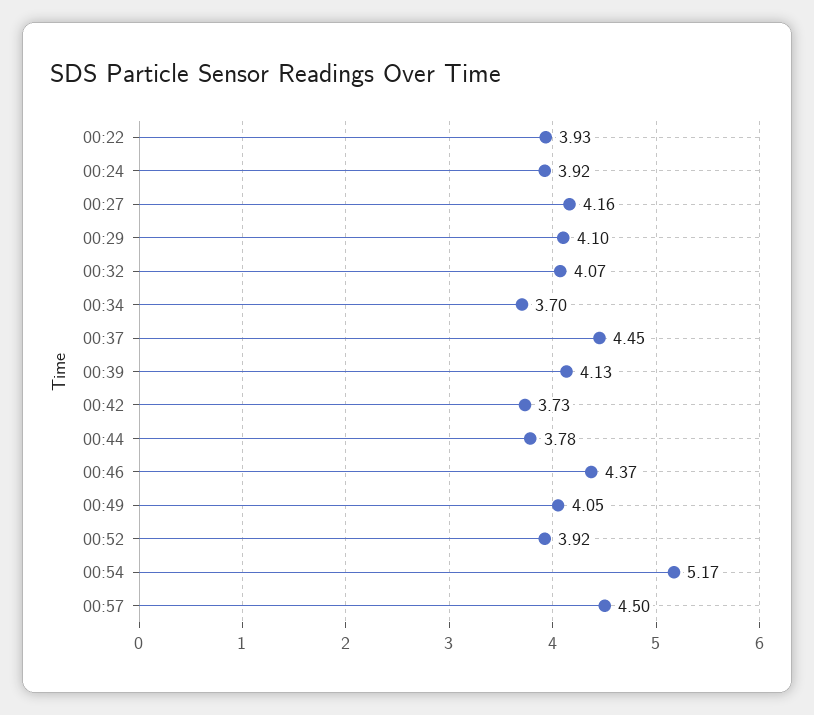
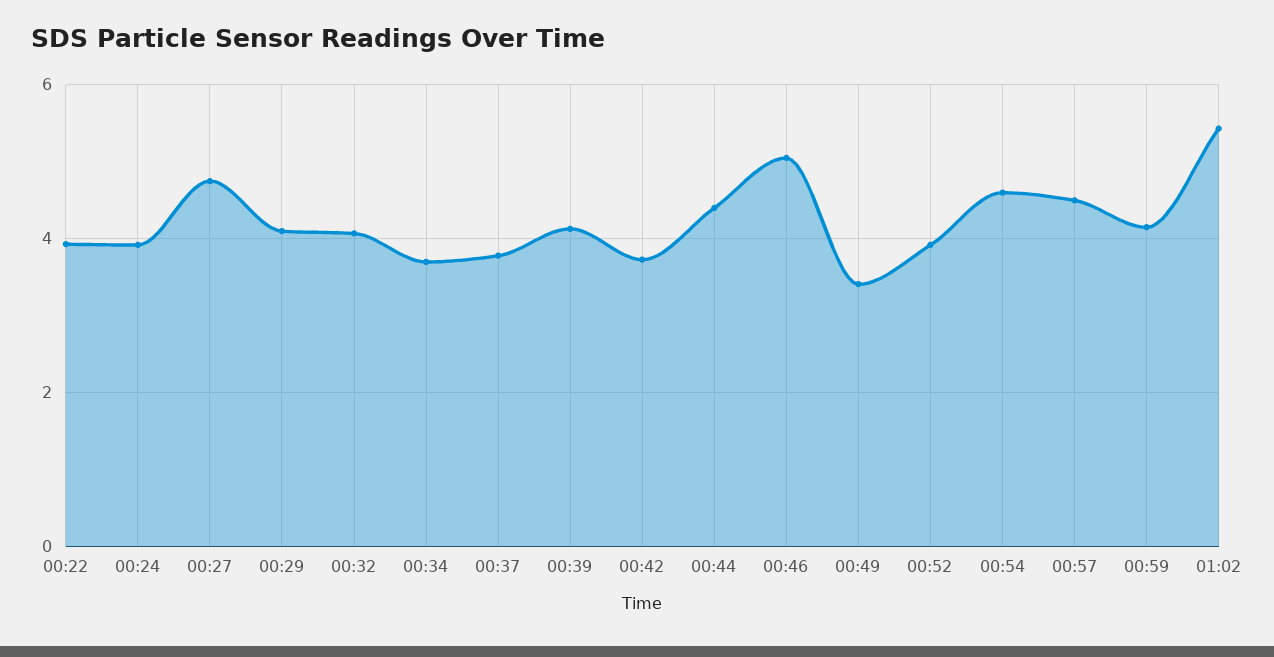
00:27: 4.16 -> 4.8
00:37: 4.45 -> 3.8
00:44: 3.78 -> 4.4
00:46: 4.37 -> 5
00:49: 4.05 -> 3.4
00:54: 5.17 -> 4.6
00:59: none -> 4.2
01:02: none -> 5.4

